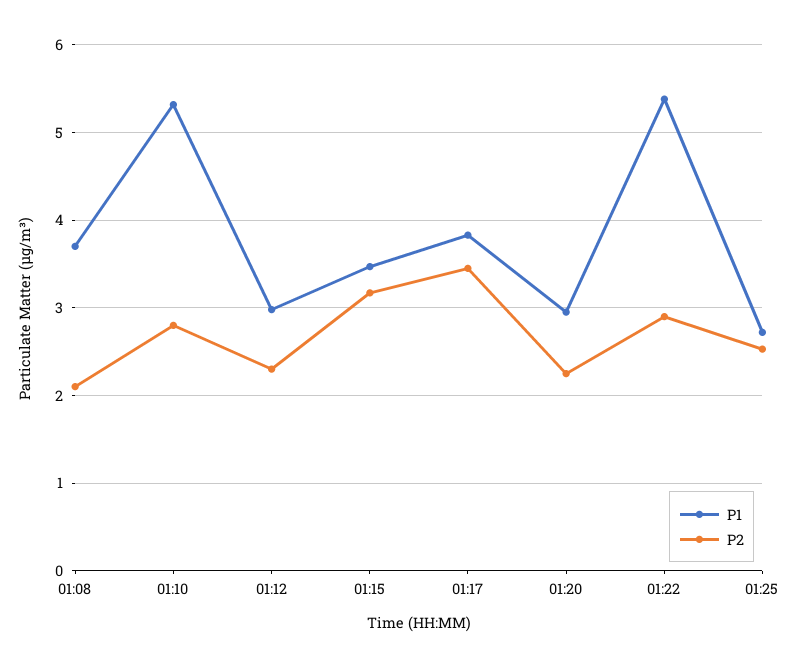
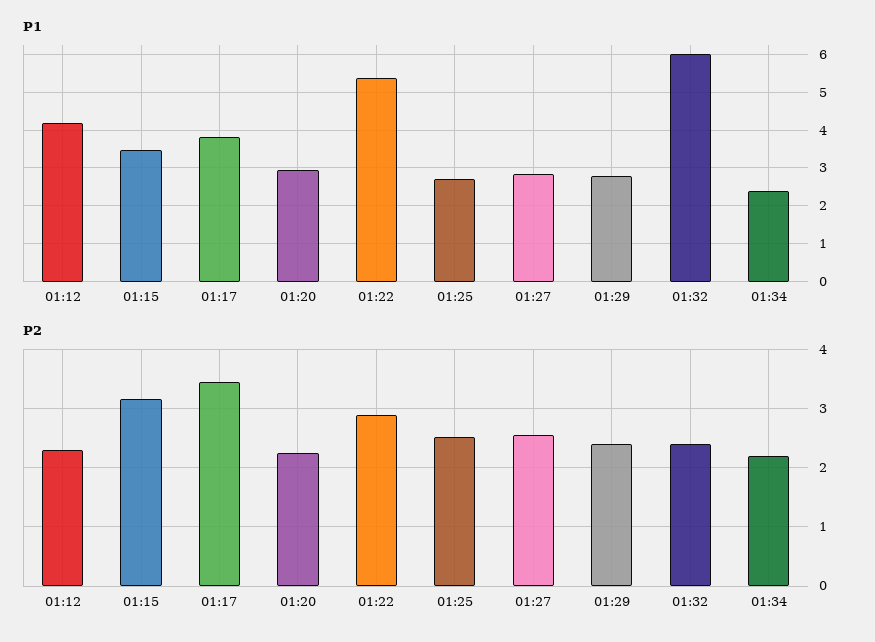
P1, 01:08: 3.7 -> none
P2, 01:08: 2.1 -> none
P1, 01:10: 5.3 -> none
P2, 01:10: 2.8 -> none
P1, 01:12: 3 -> 4.2
P1, 01:27: none -> 2.8
P1, 01:29: none -> 2.8
P1, 01:32: none -> 6
P1, 01:34: none -> 2.4
P2, 01:27: none -> 2.6
P2, 01:29: none -> 2.4
P2, 01:32: none -> 2.4
P2, 01:34: none -> 2.2

